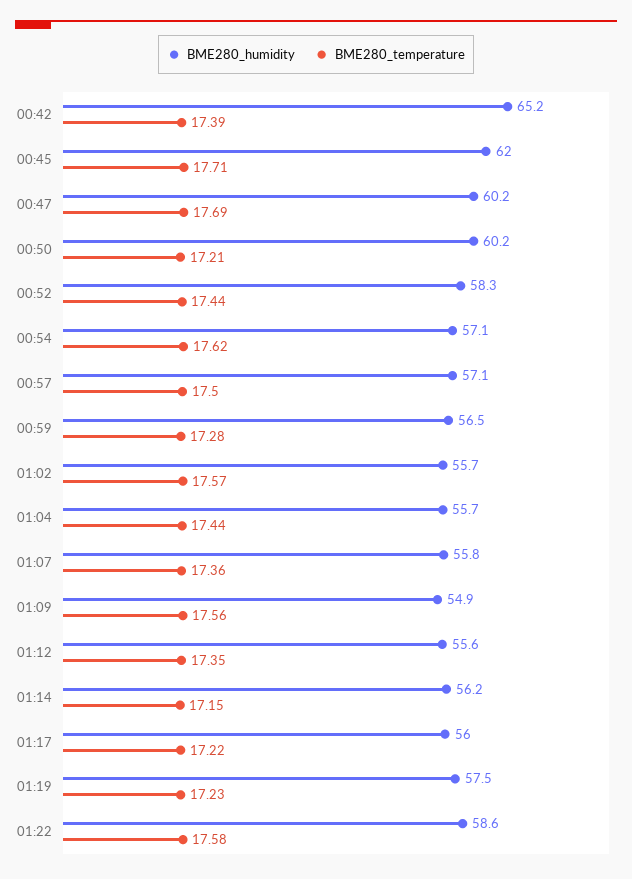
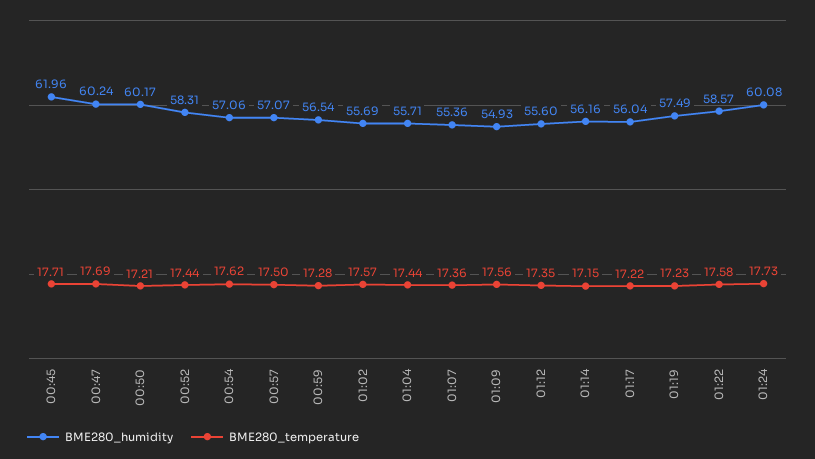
BME280_humidity, 00:42: 65.2 -> none
BME280_temperature, 00:42: 17.39 -> none
BME280_humidity, 01:07: 55.8 -> 55.36
BME280_humidity, 01:24: none -> 60.08
BME280_temperature, 01:24: none -> 17.73

